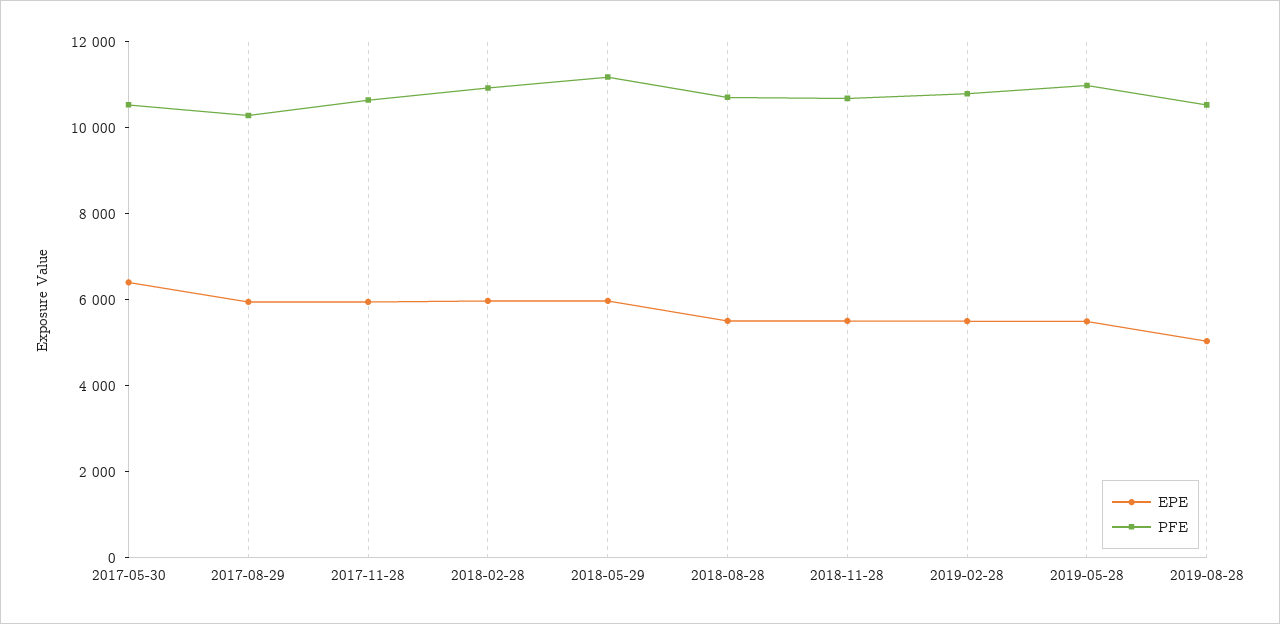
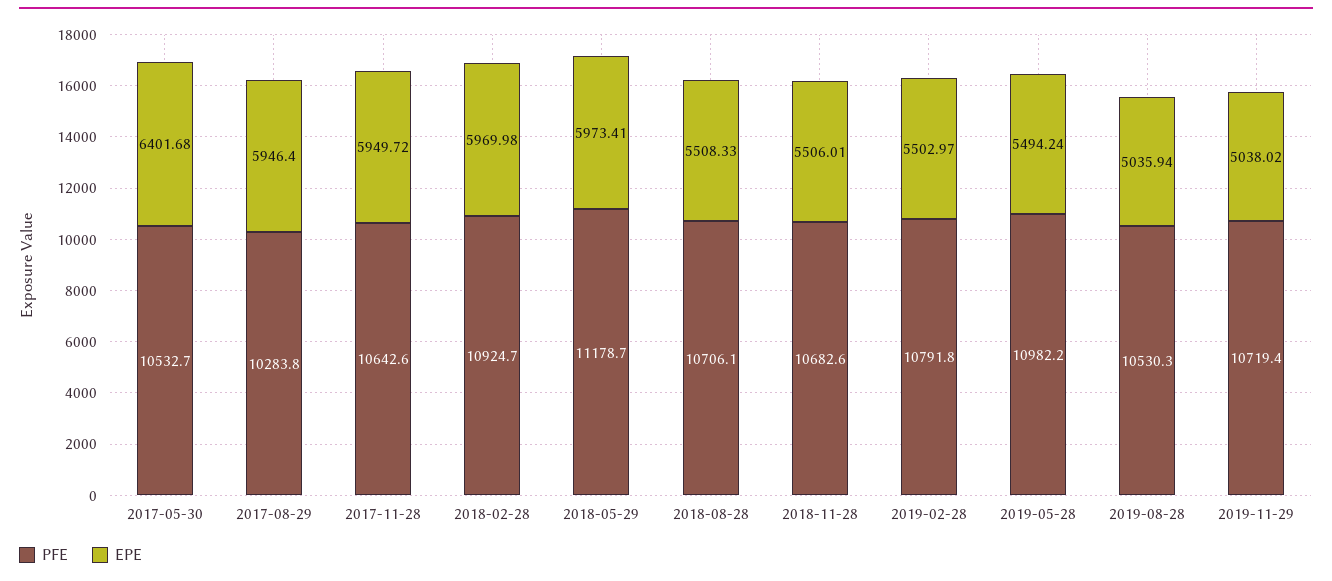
PFE, 2019-11-29: none -> 10719.4
EPE, 2019-11-29: none -> 5038.02

